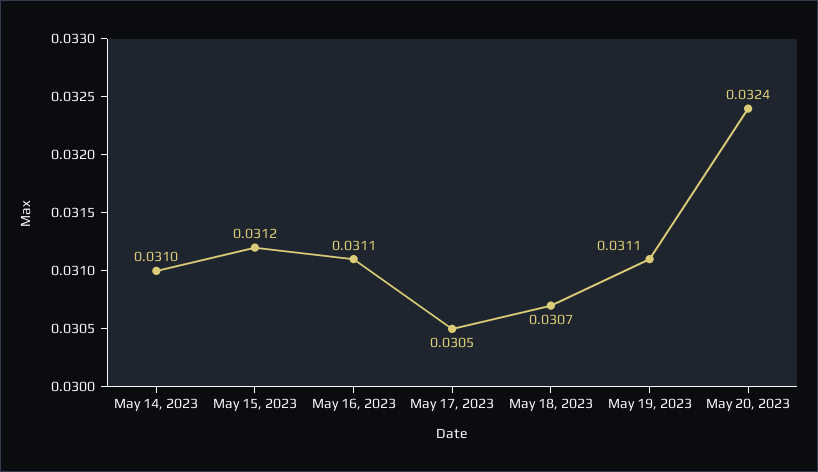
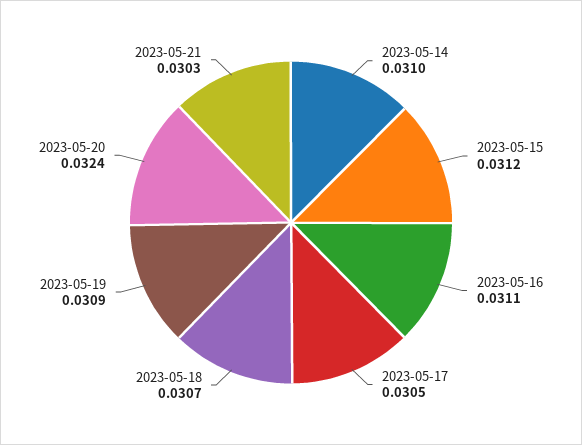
May 19, 2023: 0.0311 -> 0.0309
2023-05-21: none -> 0.0303

